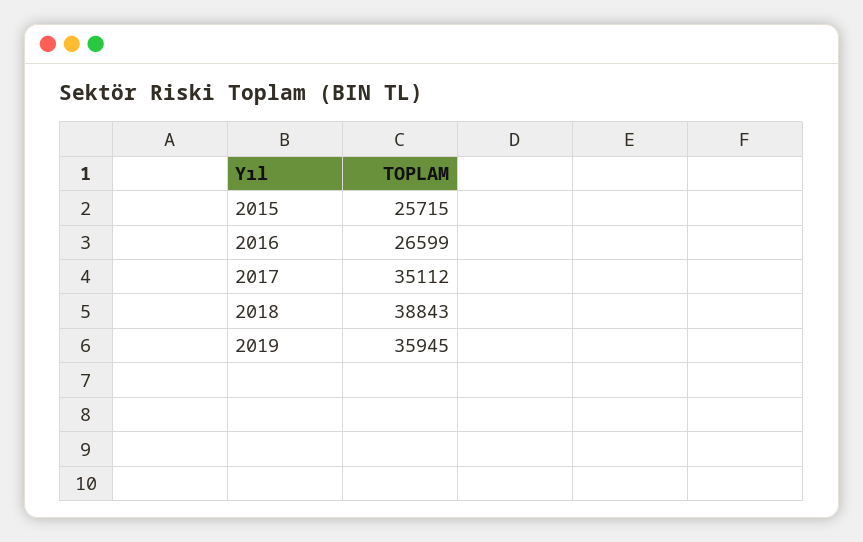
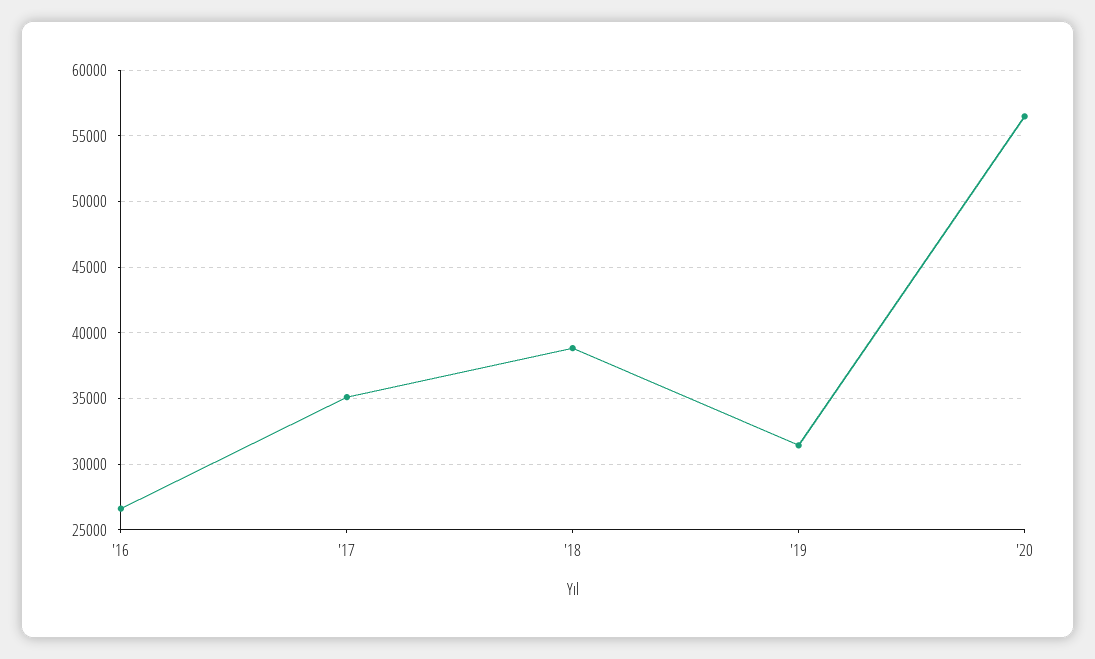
2015: 25715 -> none
2019: 35945 -> 31500
'20: none -> 56500

